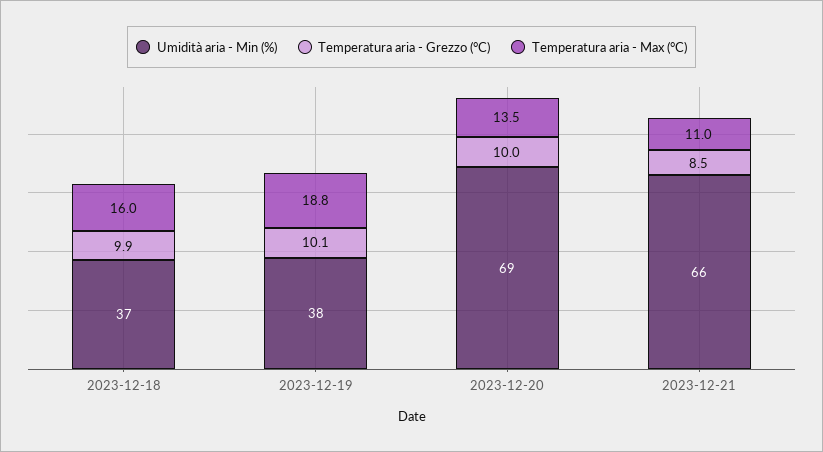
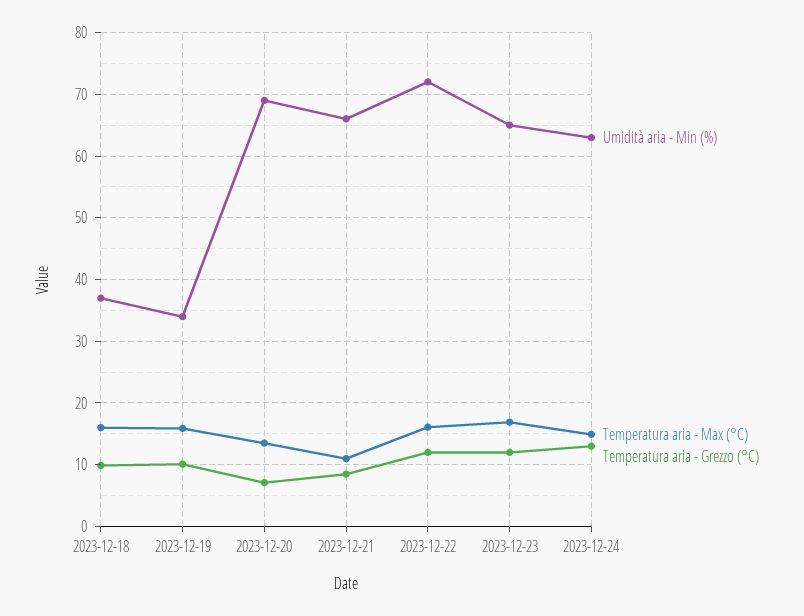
Umidità aria - Min (%), 2023-12-19: 38 -> 34
Temperatura aria - Max (°C), 2023-12-19: 18.8 -> 16
Temperatura aria - Grezzo (°C), 2023-12-20: 10 -> 7
Umidità aria - Min (%), 2023-12-22: none -> 72
Temperatura aria - Max (°C), 2023-12-22: none -> 16
Temperatura aria - Grezzo (°C), 2023-12-22: none -> 12
Umidità aria - Min (%), 2023-12-23: none -> 65
Temperatura aria - Max (°C), 2023-12-23: none -> 17
Temperatura aria - Grezzo (°C), 2023-12-23: none -> 12
Umidità aria - Min (%), 2023-12-24: none -> 63
Temperatura aria - Max (°C), 2023-12-24: none -> 15
Temperatura aria - Grezzo (°C), 2023-12-24: none -> 13

